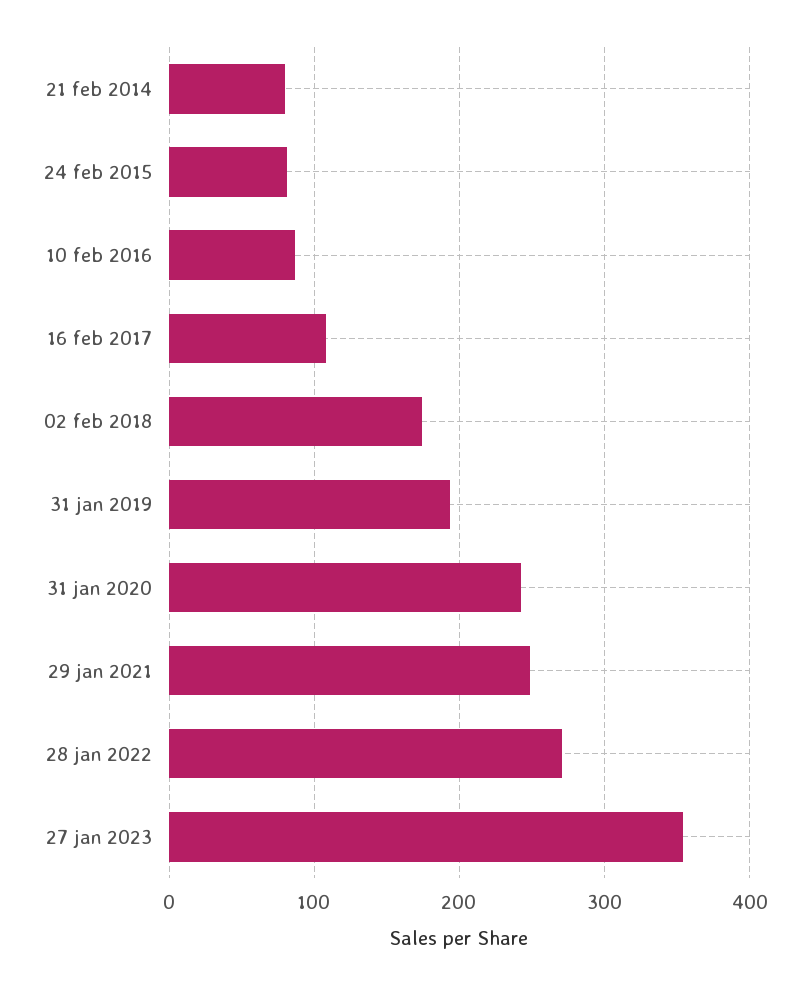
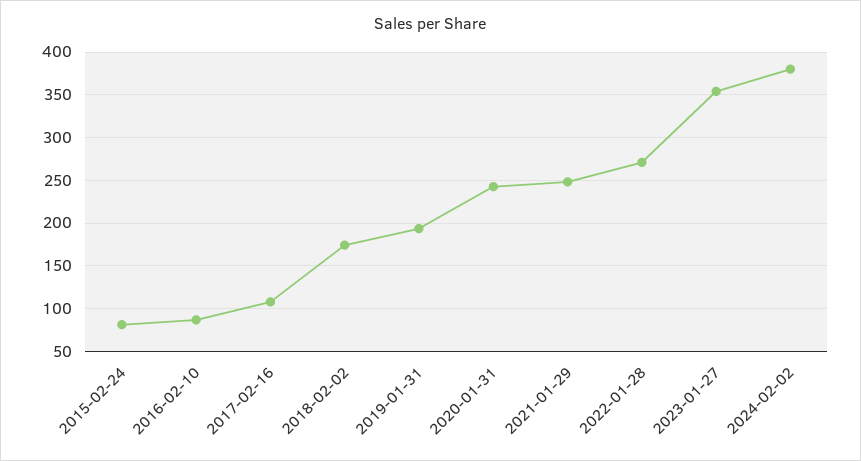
21 feb 2014: 80 -> none
2024-02-02: none -> 380

